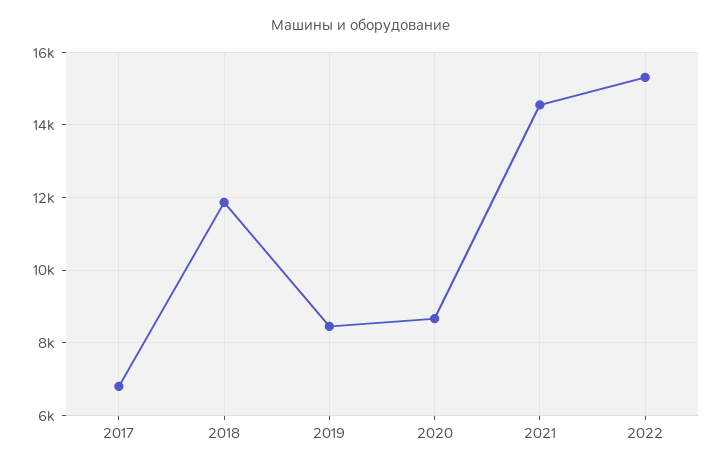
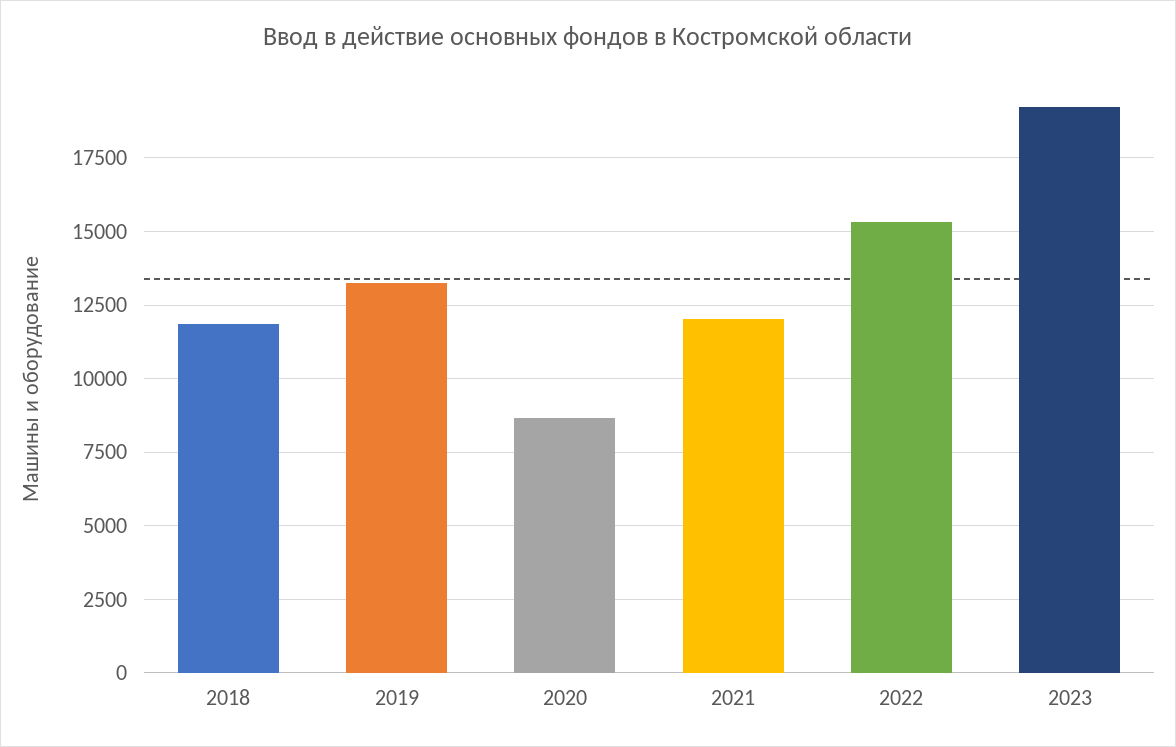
2017: 6800 -> none
2019: 8400 -> 13250
2021: 14600 -> 12000
2023: none -> 19250

